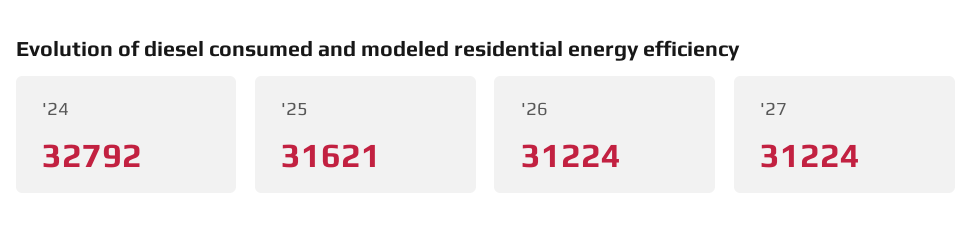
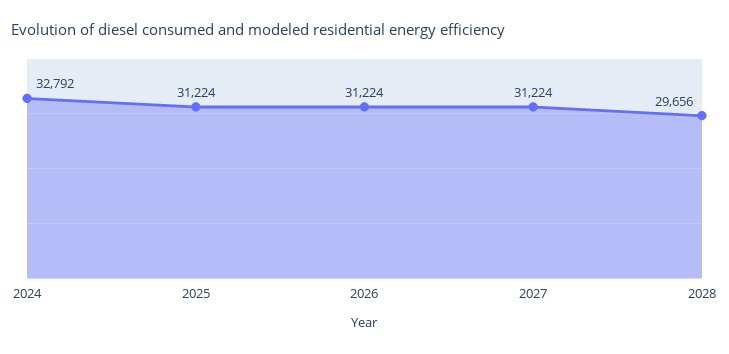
'25: 31621 -> 31224
2028: none -> 29656

